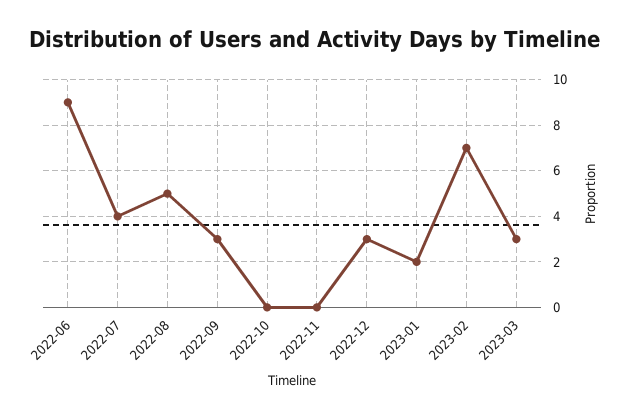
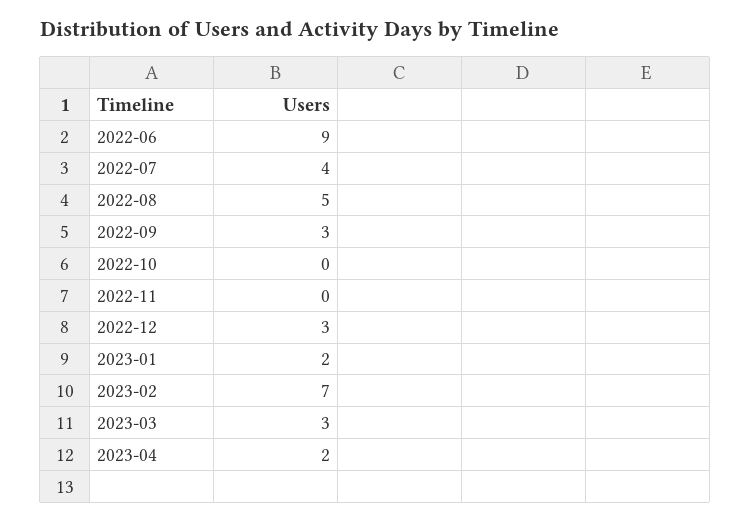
2023-04: none -> 2

